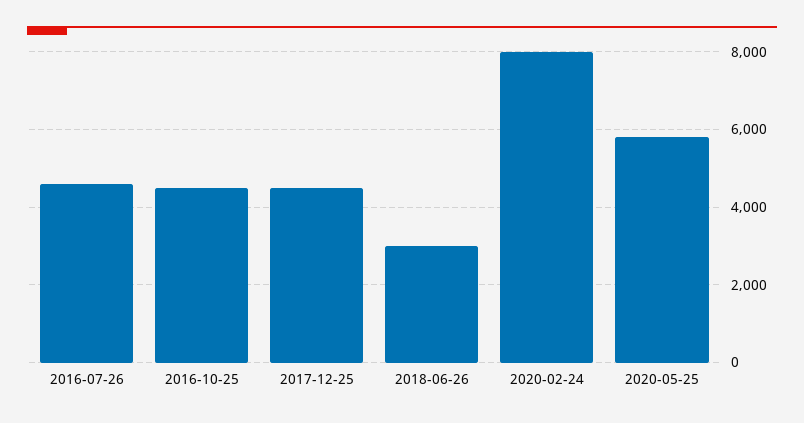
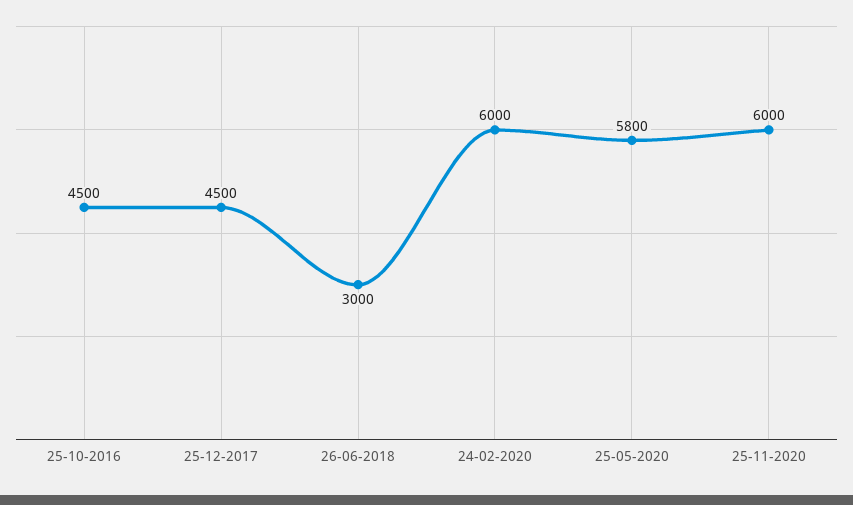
2016-07-26: 4600 -> none
2020-02-24: 8000 -> 6000
25-11-2020: none -> 6000

